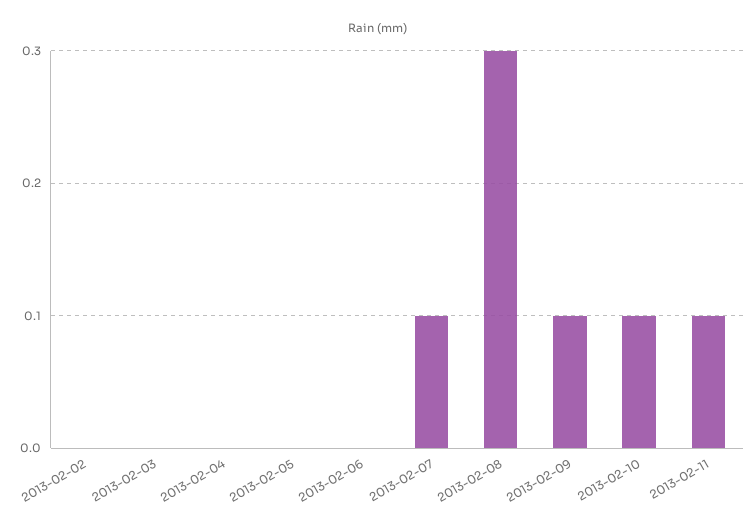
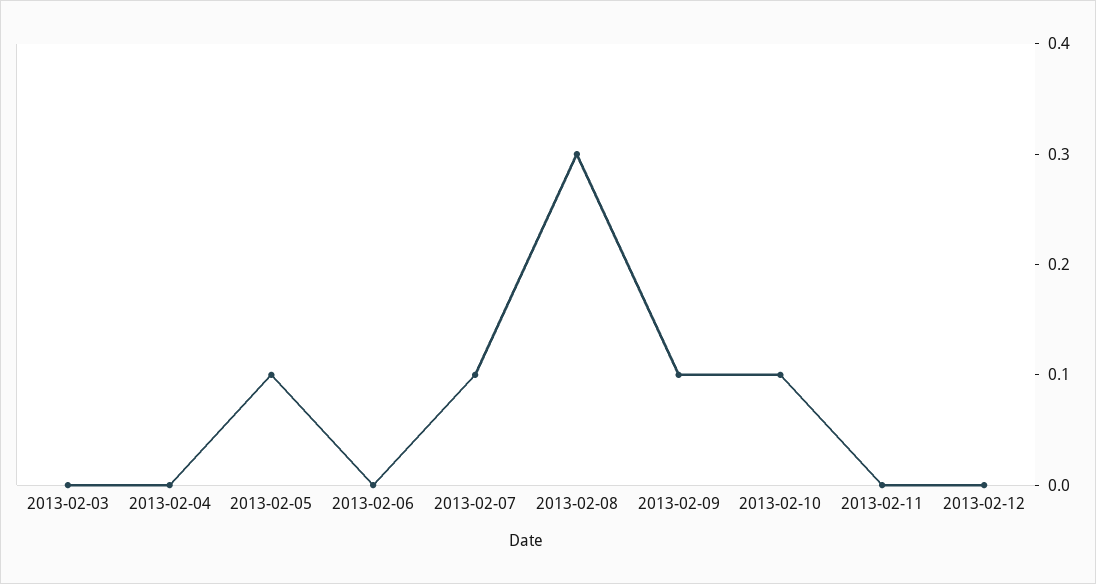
2013-02-02: 0 -> none
2013-02-05: 0 -> 0.1
2013-02-11: 0.1 -> 0
2013-02-12: none -> 0

